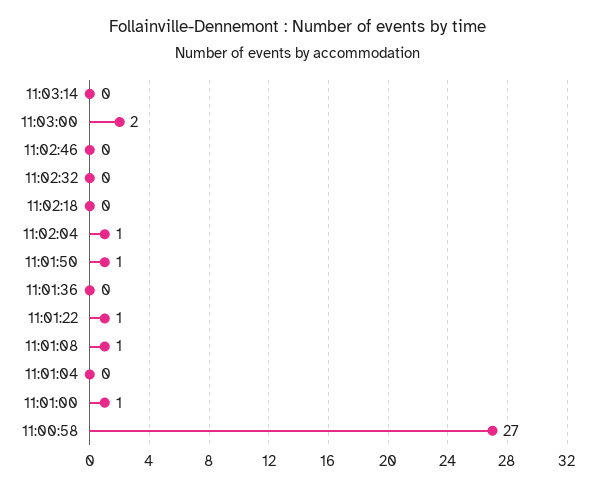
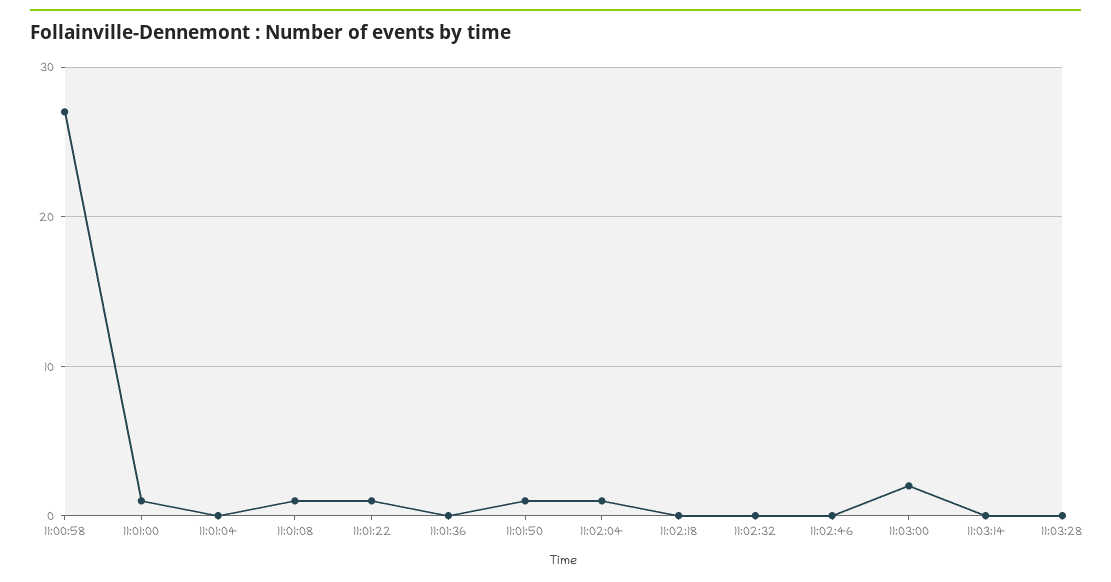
11:03:28: none -> 0

